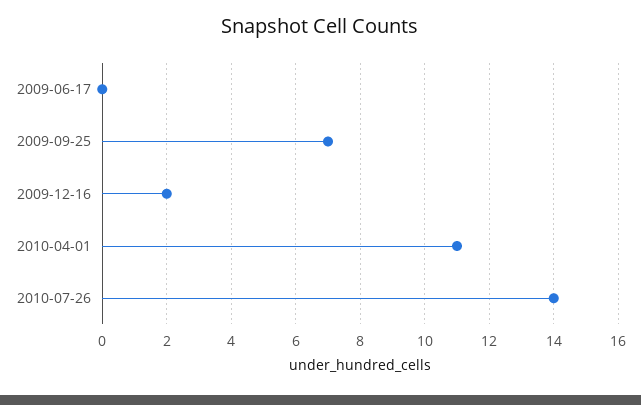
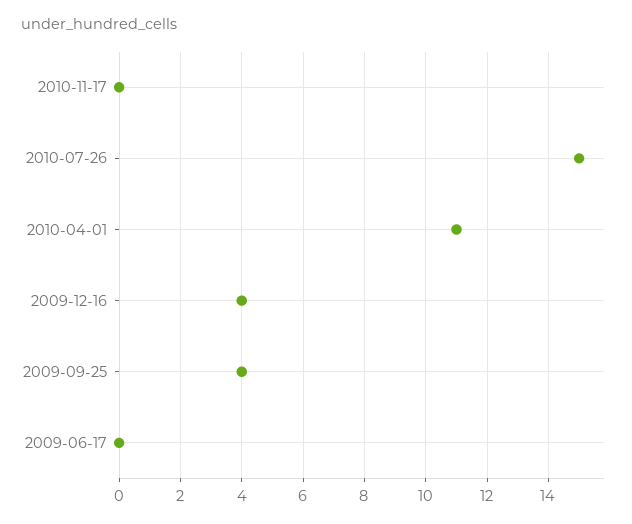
2009-09-25: 7 -> 4
2009-12-16: 2 -> 4
2010-07-26: 14 -> 15
2010-11-17: none -> 0

